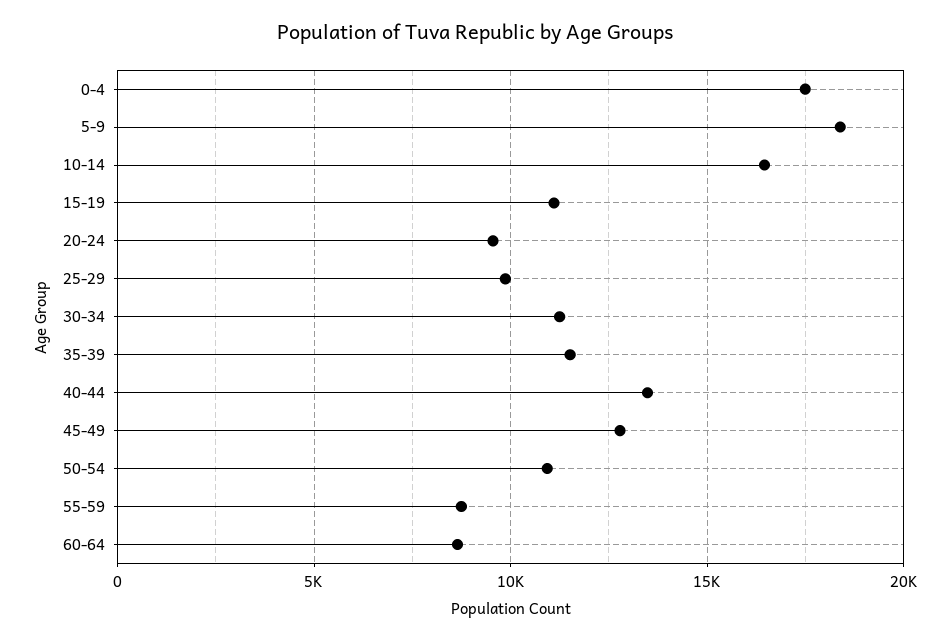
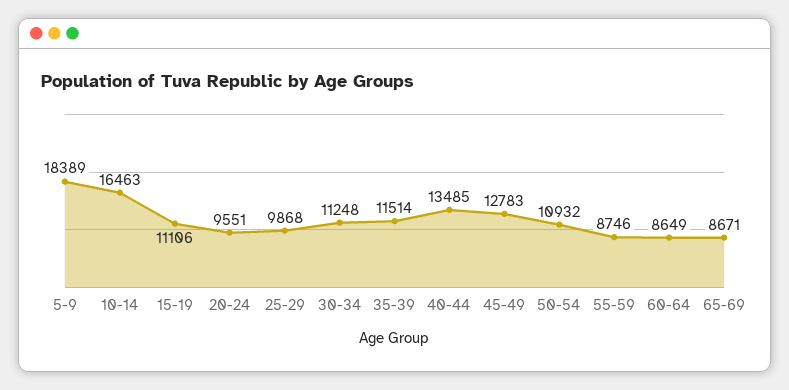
0-4: 17500 -> none
65-69: none -> 8671

